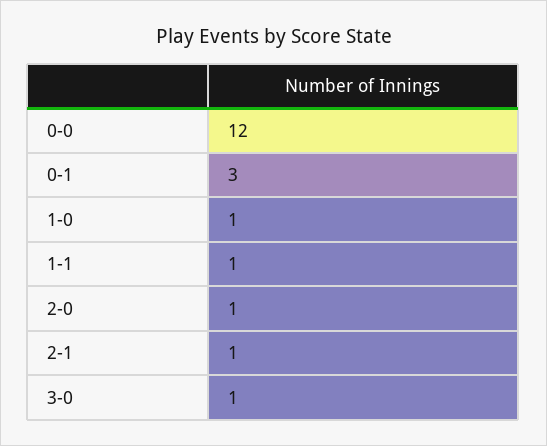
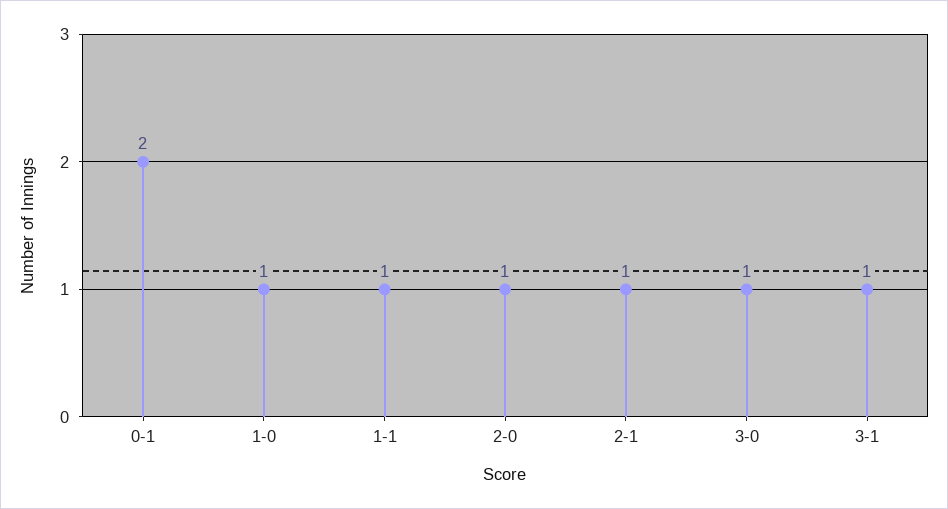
0-0: 12 -> none
0-1: 3 -> 2
3-1: none -> 1

